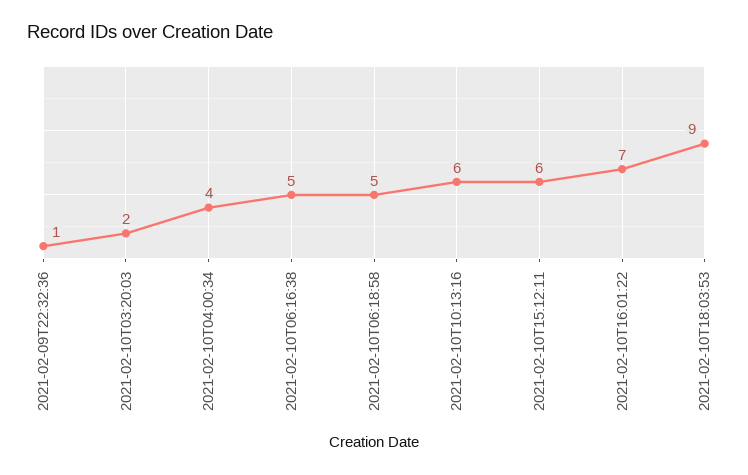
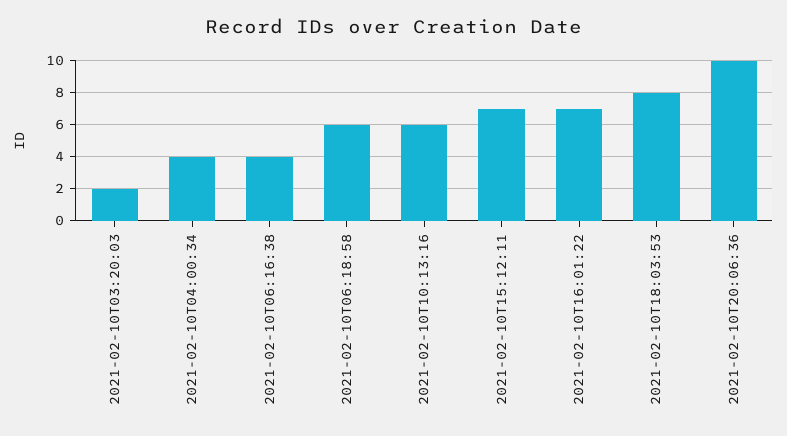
2021-02-09T22:32:36: 1 -> none
2021-02-10T06:16:38: 5 -> 4
2021-02-10T06:18:58: 5 -> 6
2021-02-10T15:12:11: 6 -> 7
2021-02-10T18:03:53: 9 -> 8
2021-02-10T20:06:36: none -> 10

